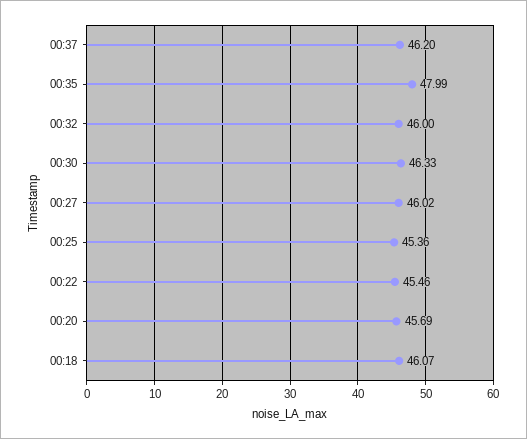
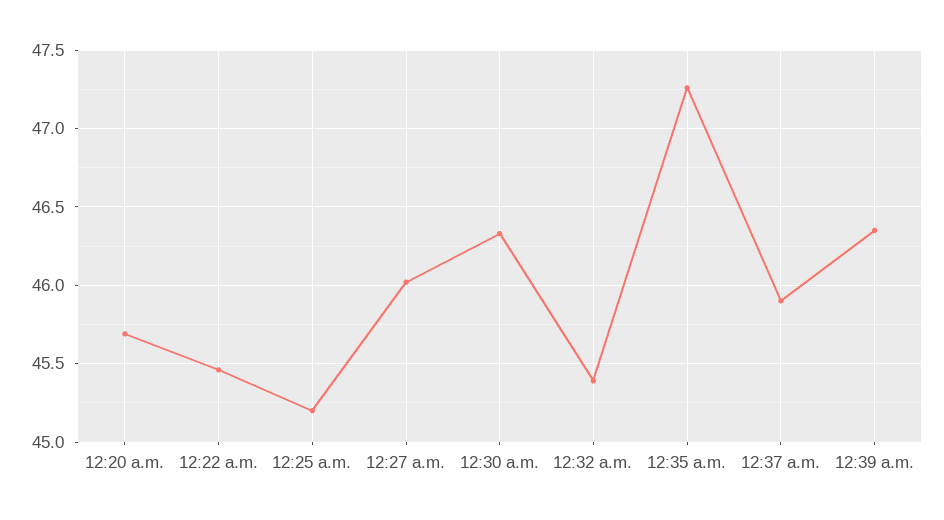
00:37: 46.2 -> 45.9
00:35: 47.99 -> 47.25
00:32: 46 -> 45.4
00:25: 45.36 -> 45.2
00:18: 46.07 -> none
12:39 a.m.: none -> 46.35

